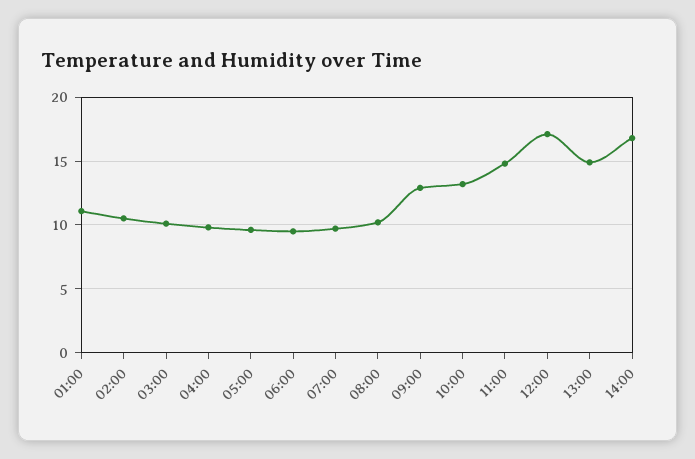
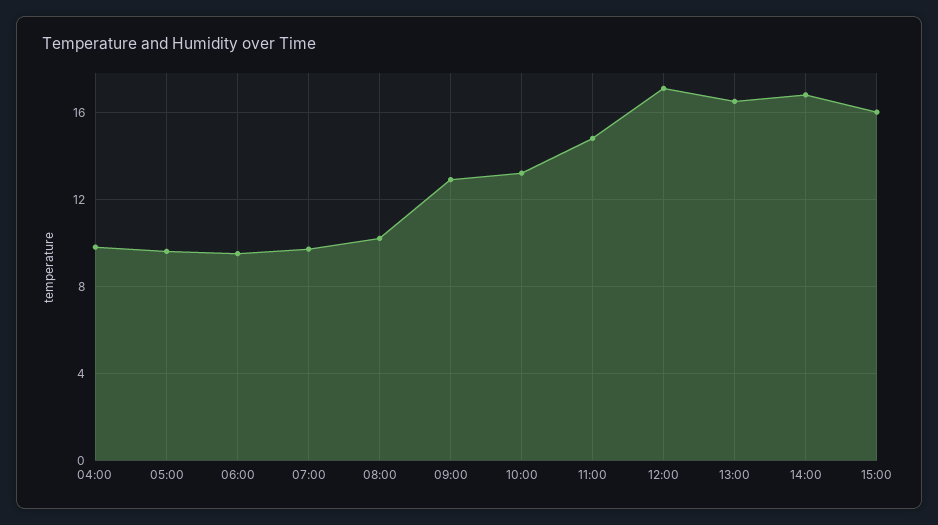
01:00: 11 -> none
02:00: 10.5 -> none
03:00: 10 -> none
13:00: 15 -> 16.5
15:00: none -> 16

